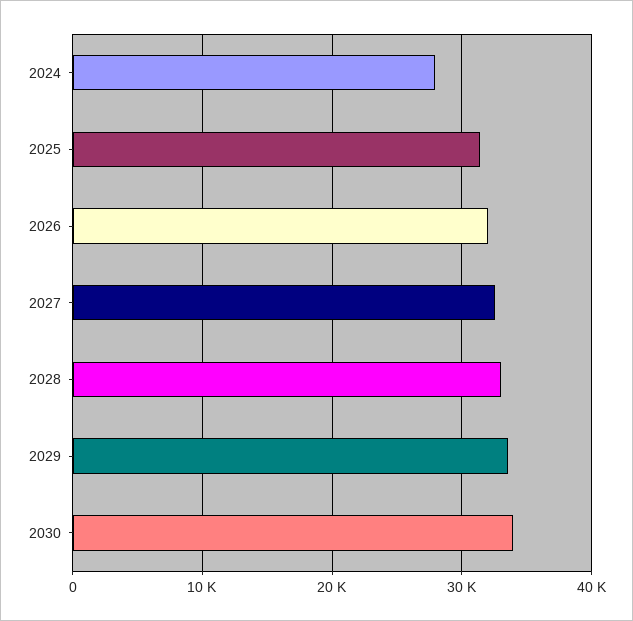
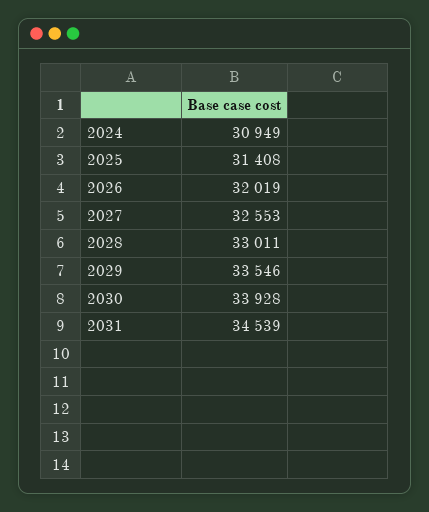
2024: 28000 -> 30949
2031: none -> 34539

